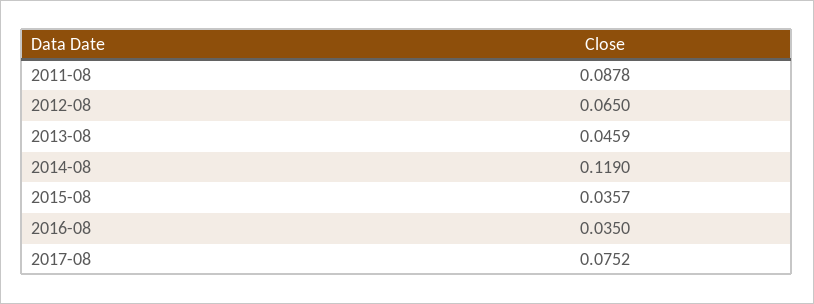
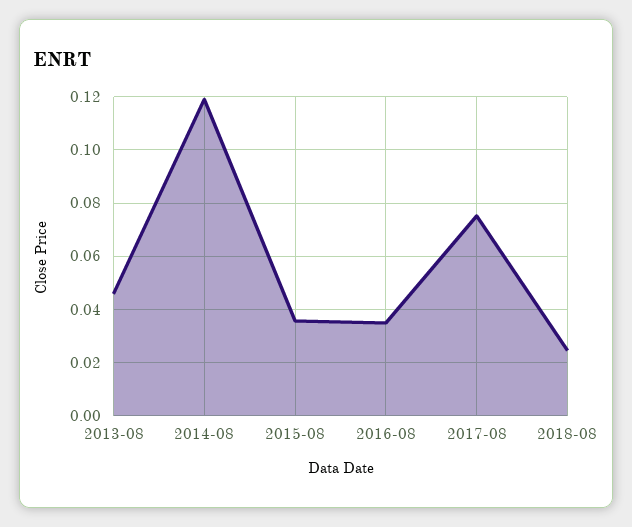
2011-08: 0.0878 -> none
2012-08: 0.065 -> none
2018-08: none -> 0.025

